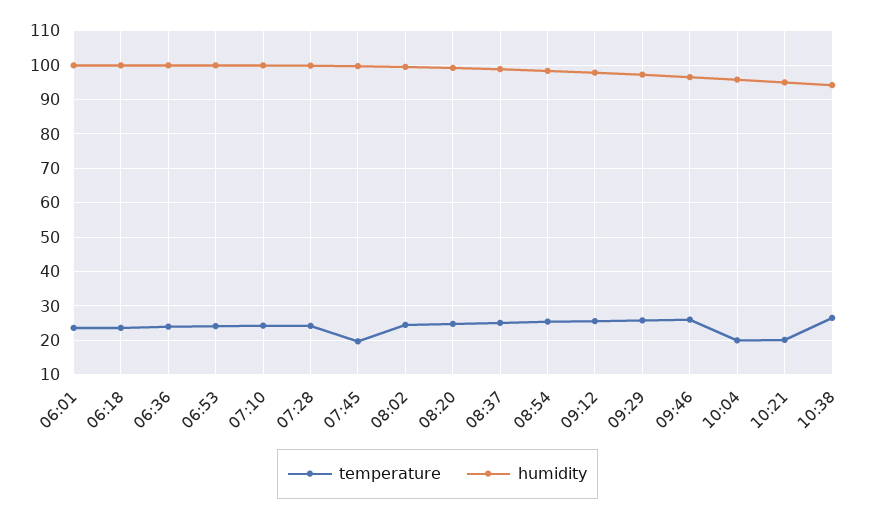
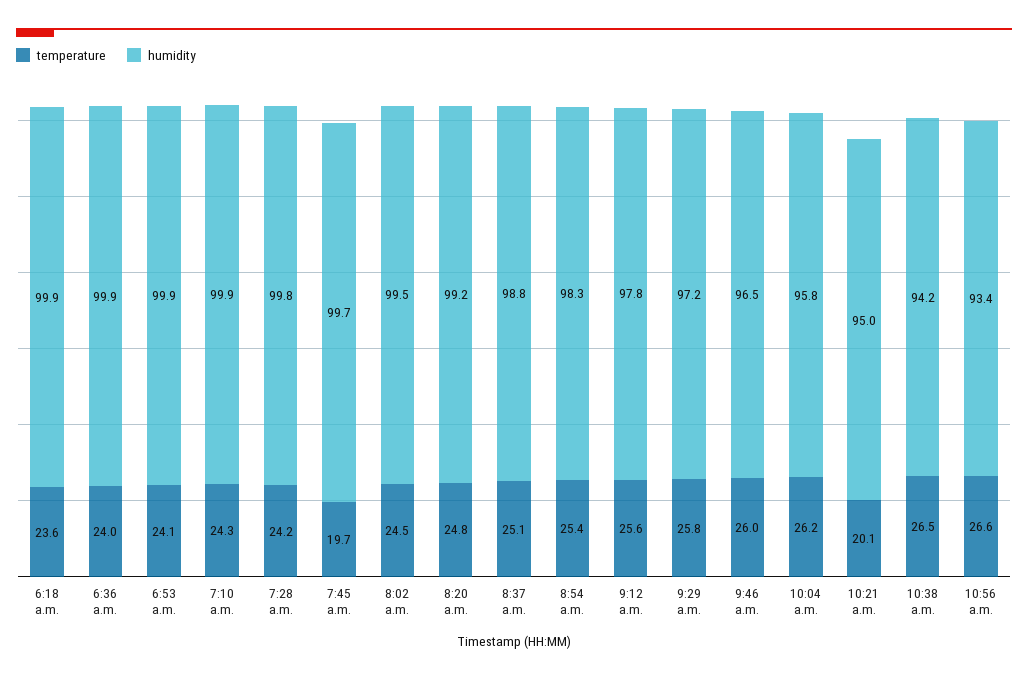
temperature, 06:01: 24 -> none
humidity, 06:01: 100 -> none
temperature, 10:04: 20 -> 26.2
temperature, 10:56 a.m.: none -> 26.6
humidity, 10:56 a.m.: none -> 93.4

